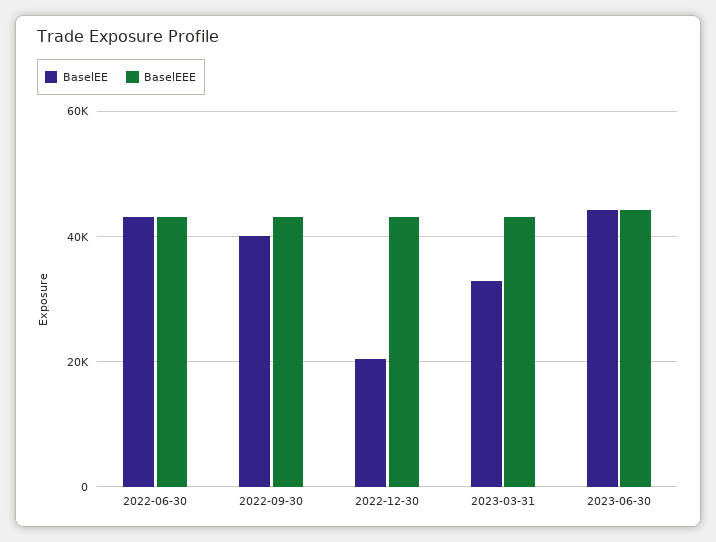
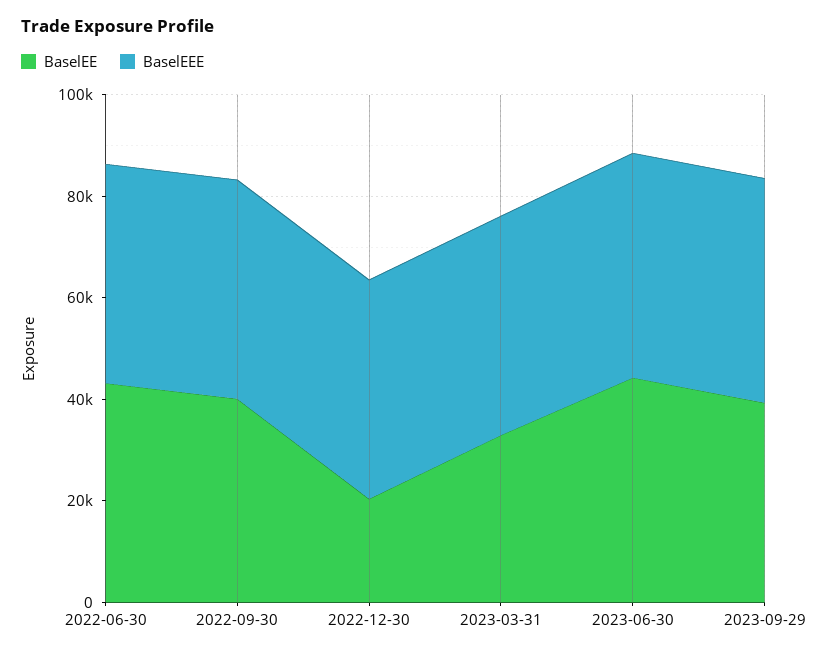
BaselEE, 2023-09-29: none -> 40000
BaselEEE, 2023-09-29: none -> 45000

